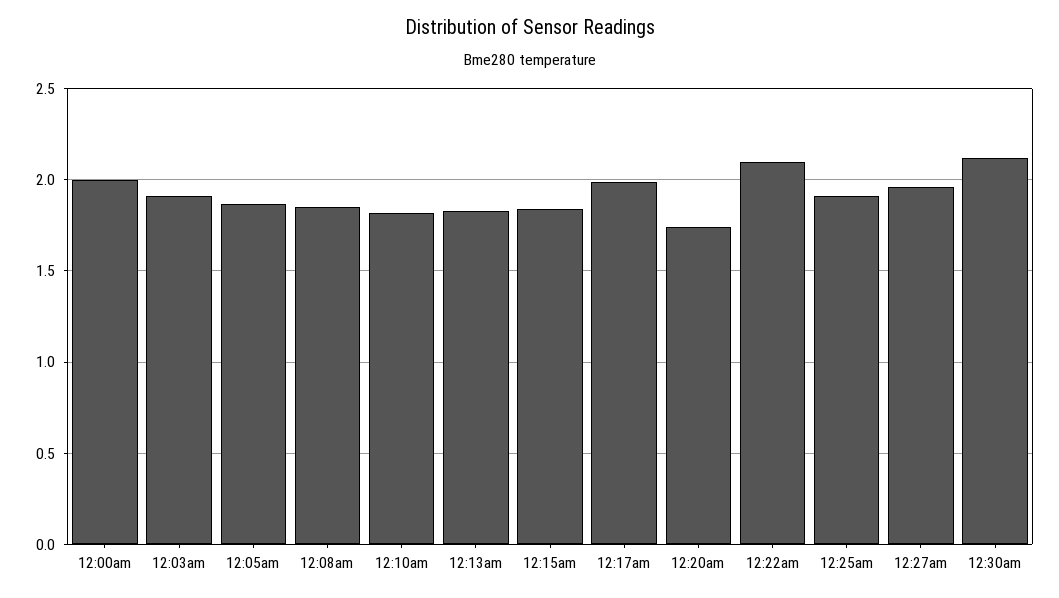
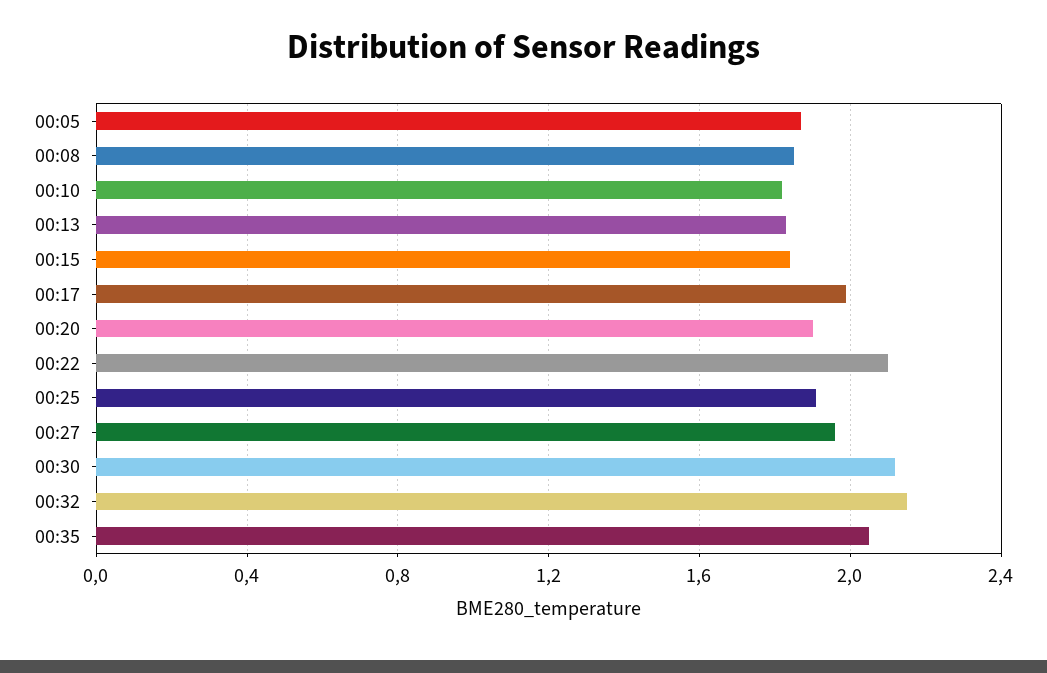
12:00am: 2 -> none
12:03am: 1.9 -> none
12:20am: 1.75 -> 1.9
00:32: none -> 2.15
00:35: none -> 2.05

